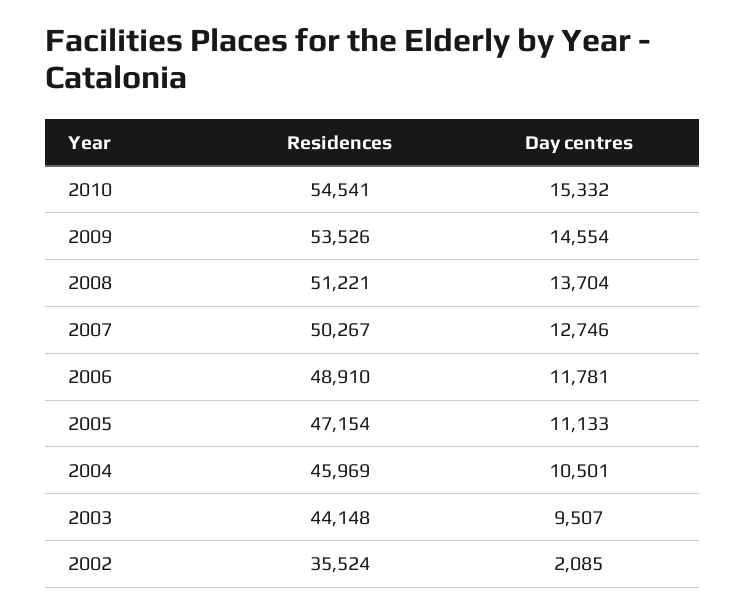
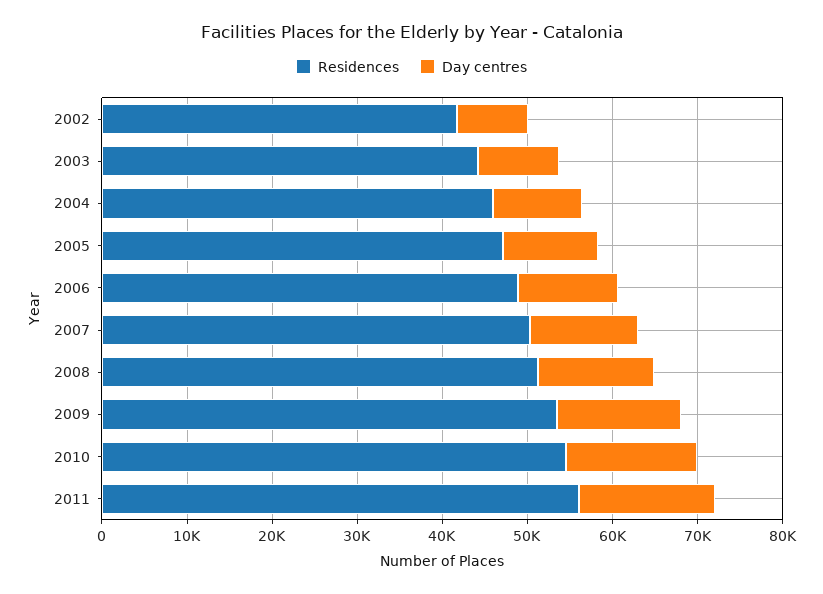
Residences, 2002: 35524 -> 42000
Day centres, 2002: 2085 -> 8000
Residences, 2011: none -> 56000
Day centres, 2011: none -> 16000

